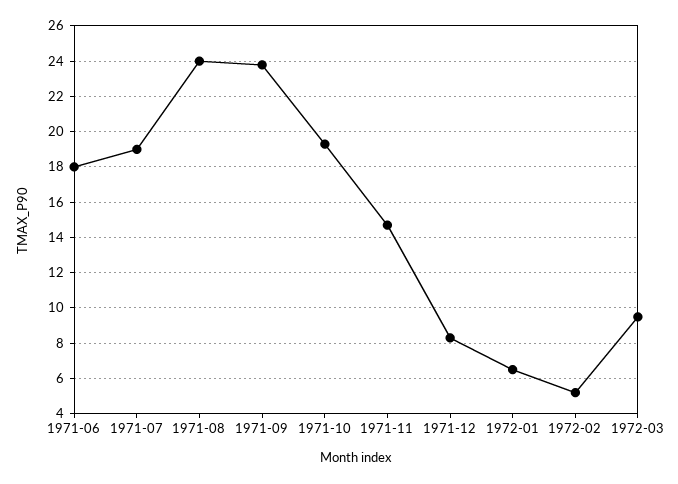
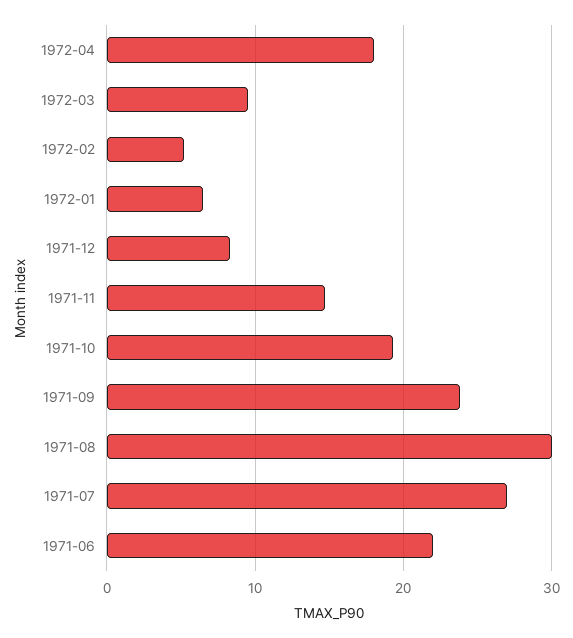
1971-06: 18 -> 22
1971-07: 19 -> 27
1971-08: 24 -> 30
1972-04: none -> 18

